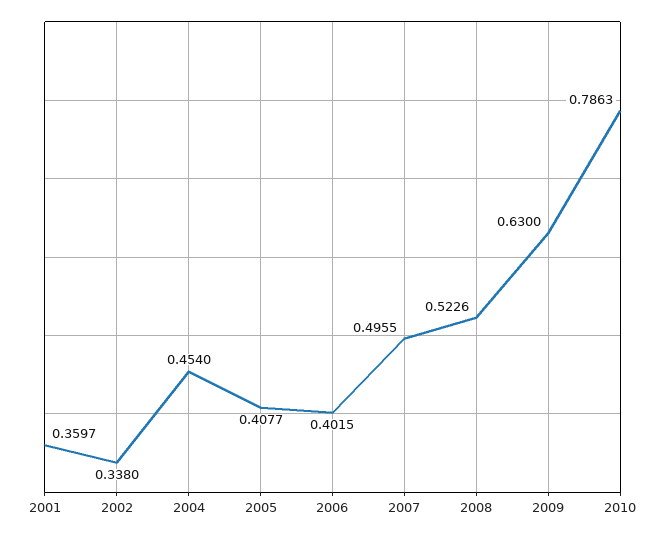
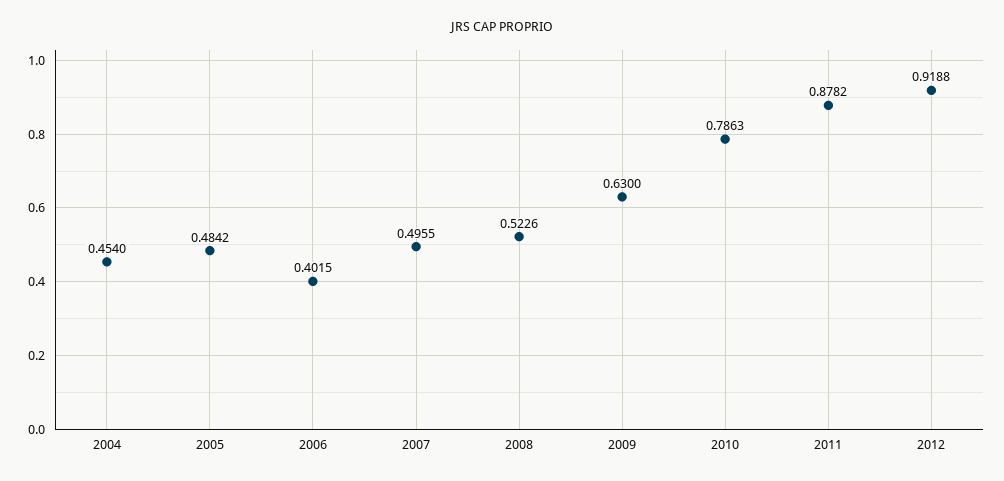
2001: 0.3597 -> none
2002: 0.338 -> none
2005: 0.4077 -> 0.4842
2011: none -> 0.8782
2012: none -> 0.9188

